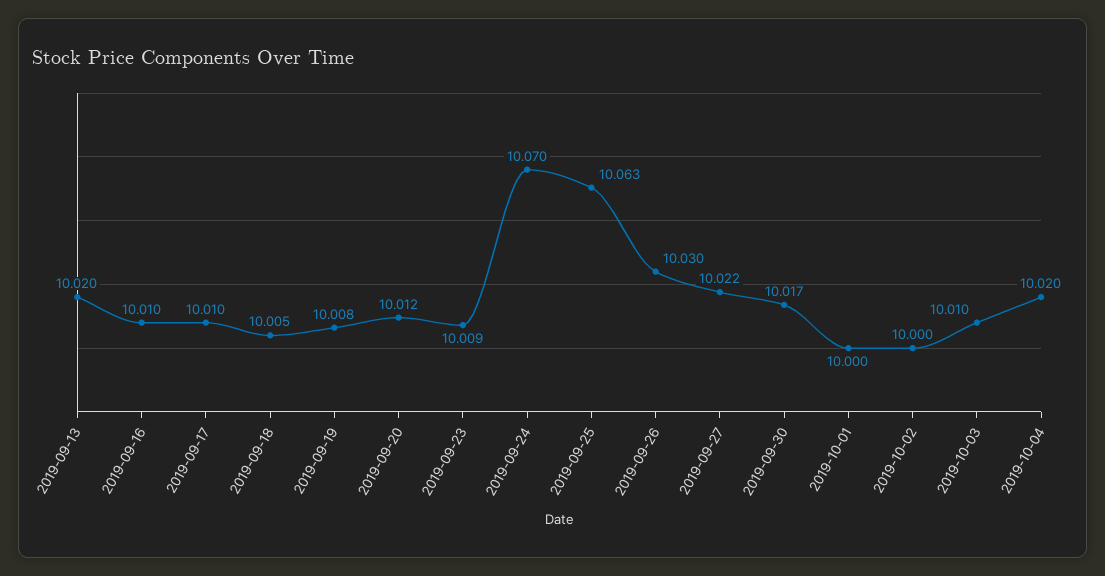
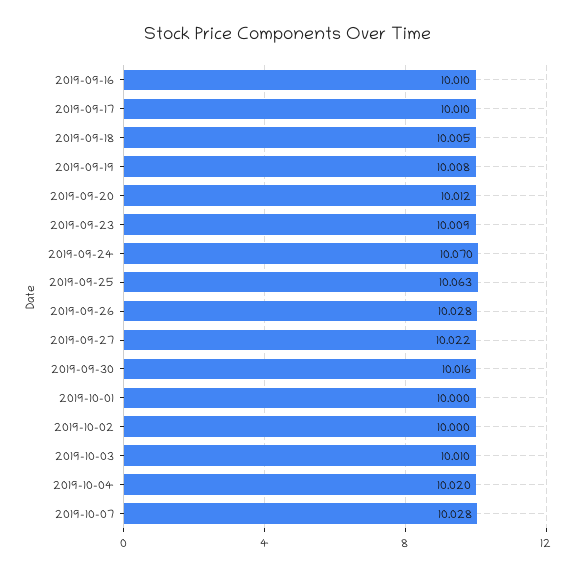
2019-09-13: 10.02 -> none
2019-09-26: 10.03 -> 10.028
2019-09-30: 10.017 -> 10.016
2019-10-07: none -> 10.028

